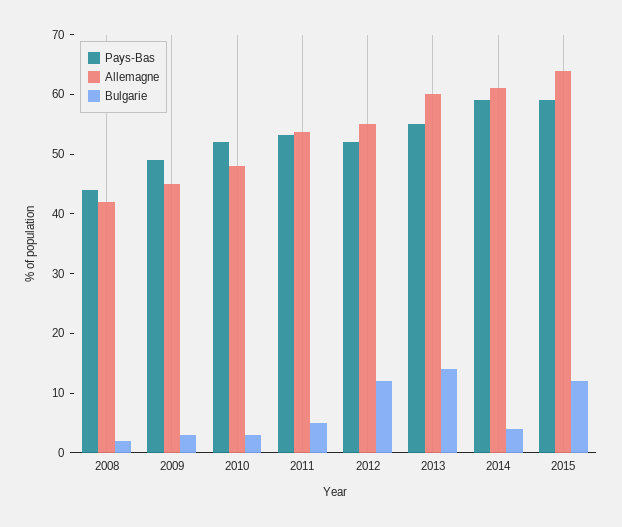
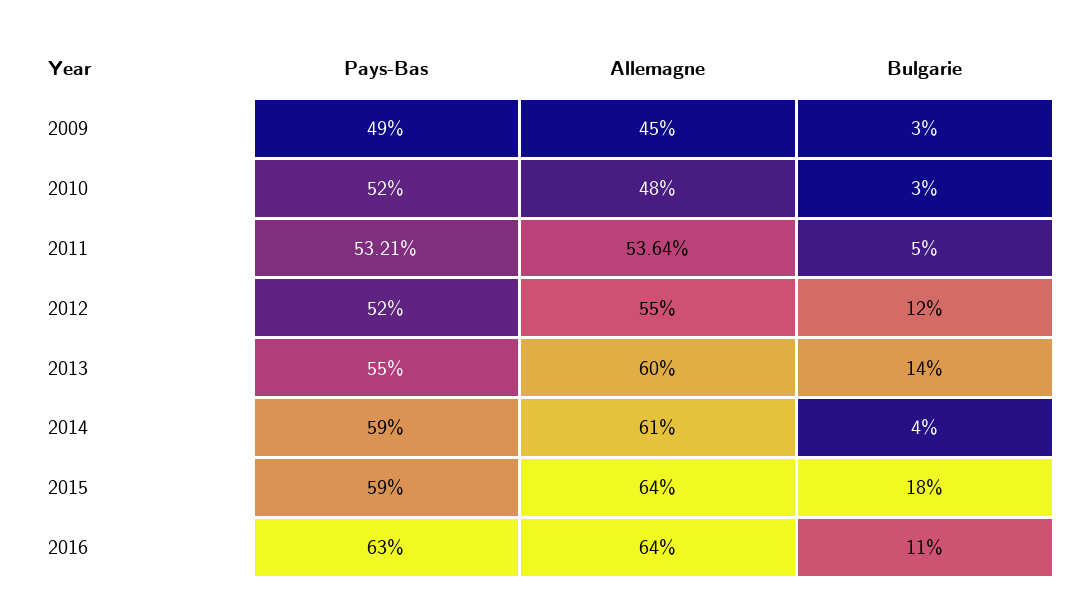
Pays-Bas, 2008: 44 -> none
Allemagne, 2008: 42 -> none
Bulgarie, 2008: 2 -> none
Bulgarie, 2015: 12 -> 18
Pays-Bas, 2016: none -> 63
Allemagne, 2016: none -> 64
Bulgarie, 2016: none -> 11

